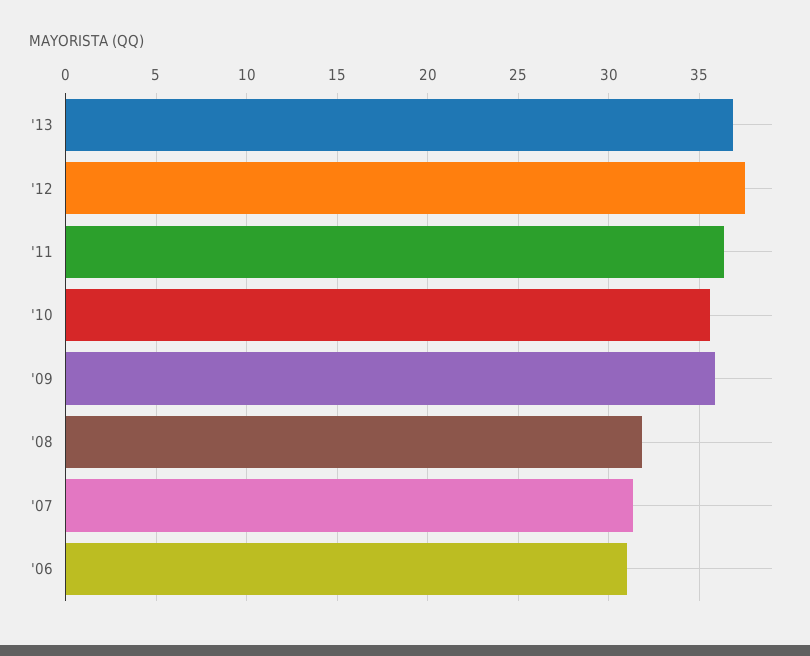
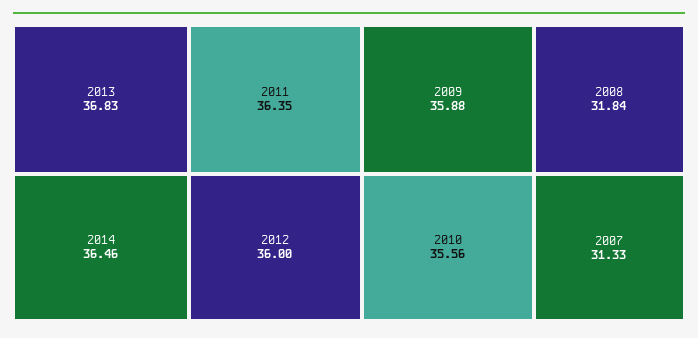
'12: 37.5 -> 36
'06: 31 -> none
2014: none -> 36.46

